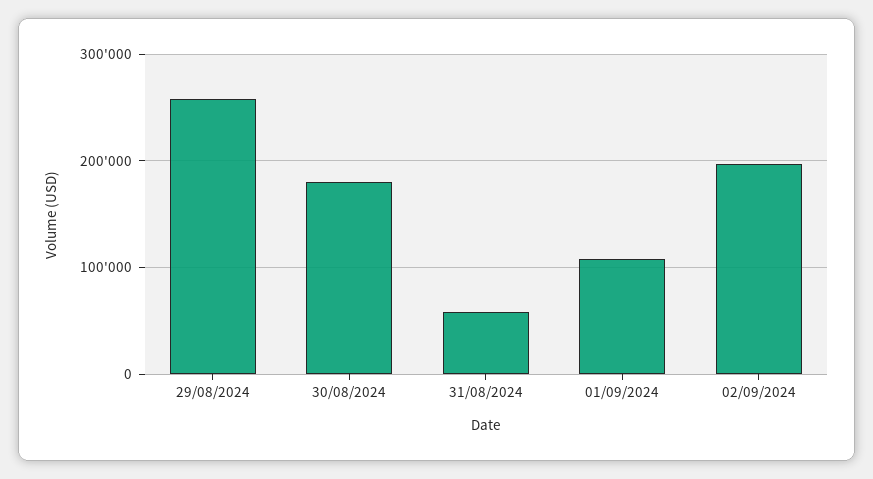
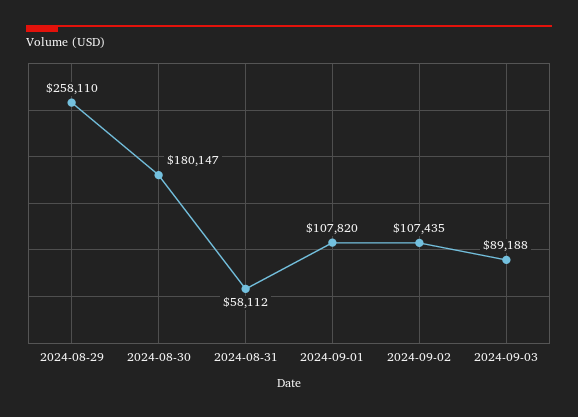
02/09/2024: 200000 -> 107435
2024-09-03: none -> 89188

